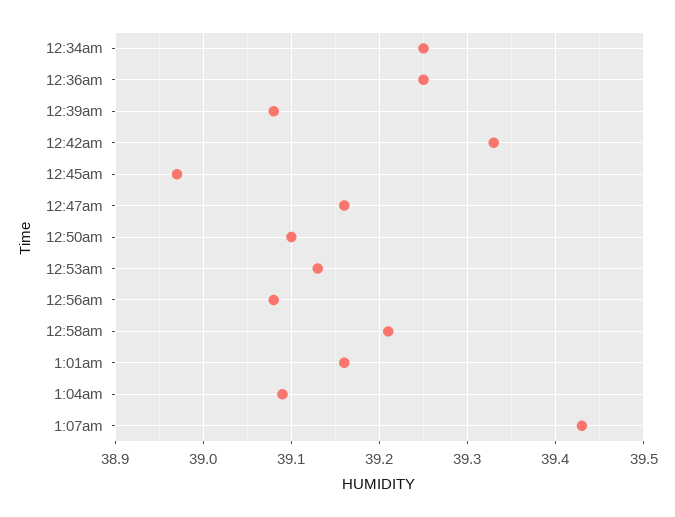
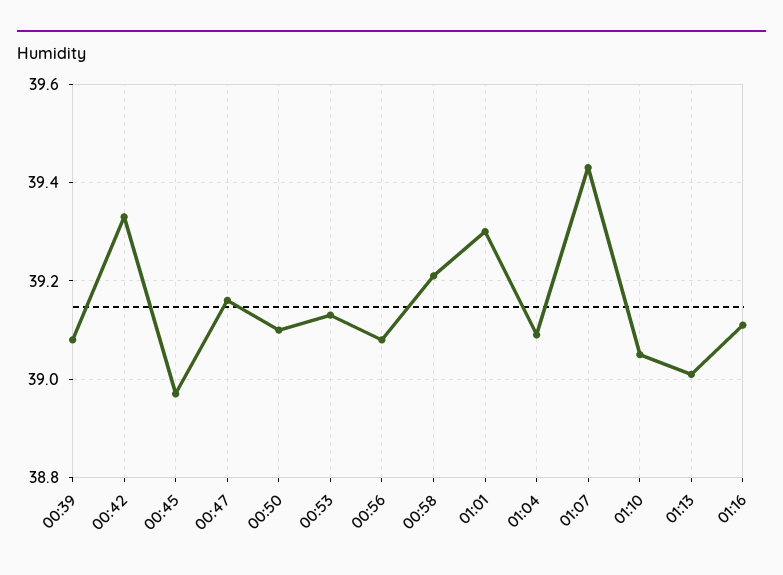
12:34am: 39.25 -> none
12:36am: 39.25 -> none
1:01am: 39.16 -> 39.3
01:10: none -> 39.05
01:13: none -> 39
01:16: none -> 39.1

